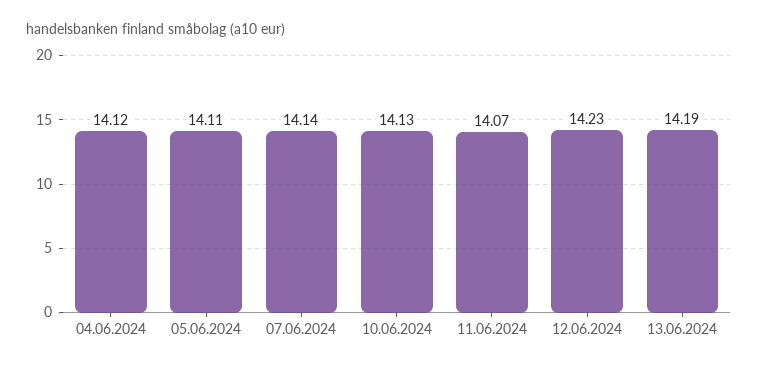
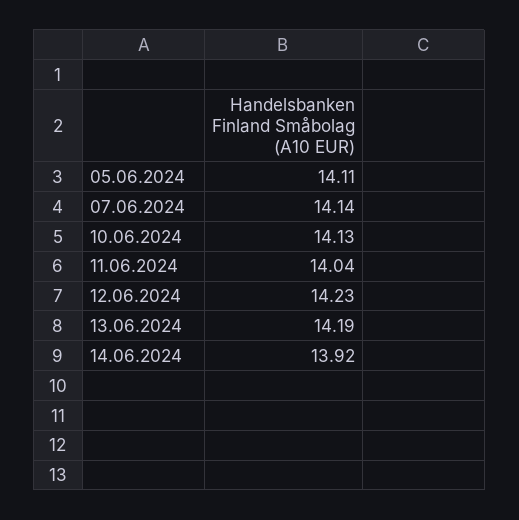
04.06.2024: 14.12 -> none
11.06.2024: 14.07 -> 14.04
14.06.2024: none -> 13.92

